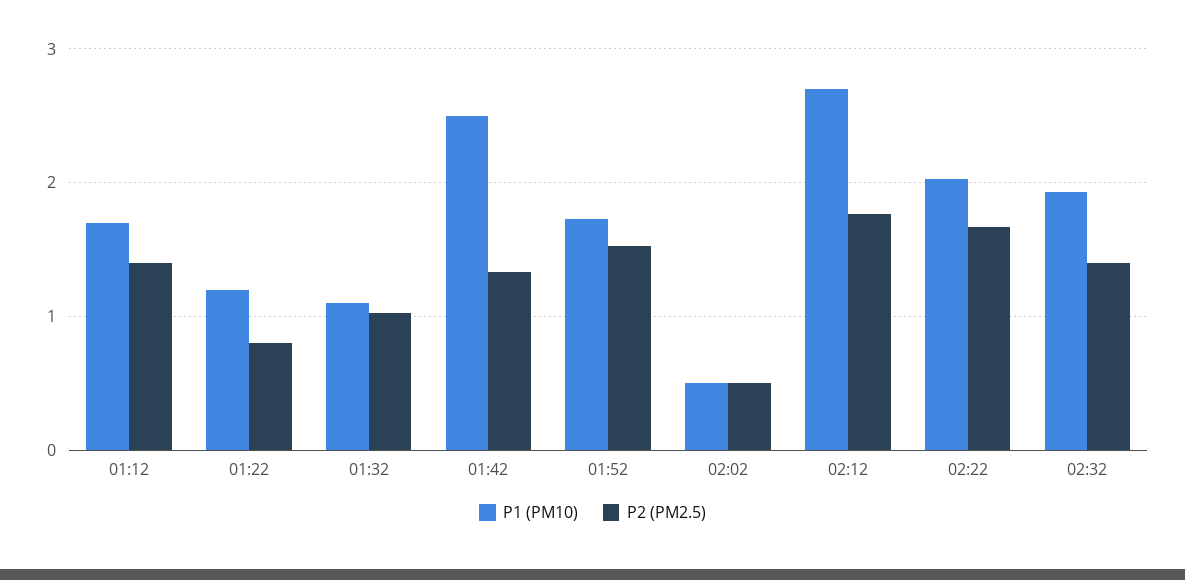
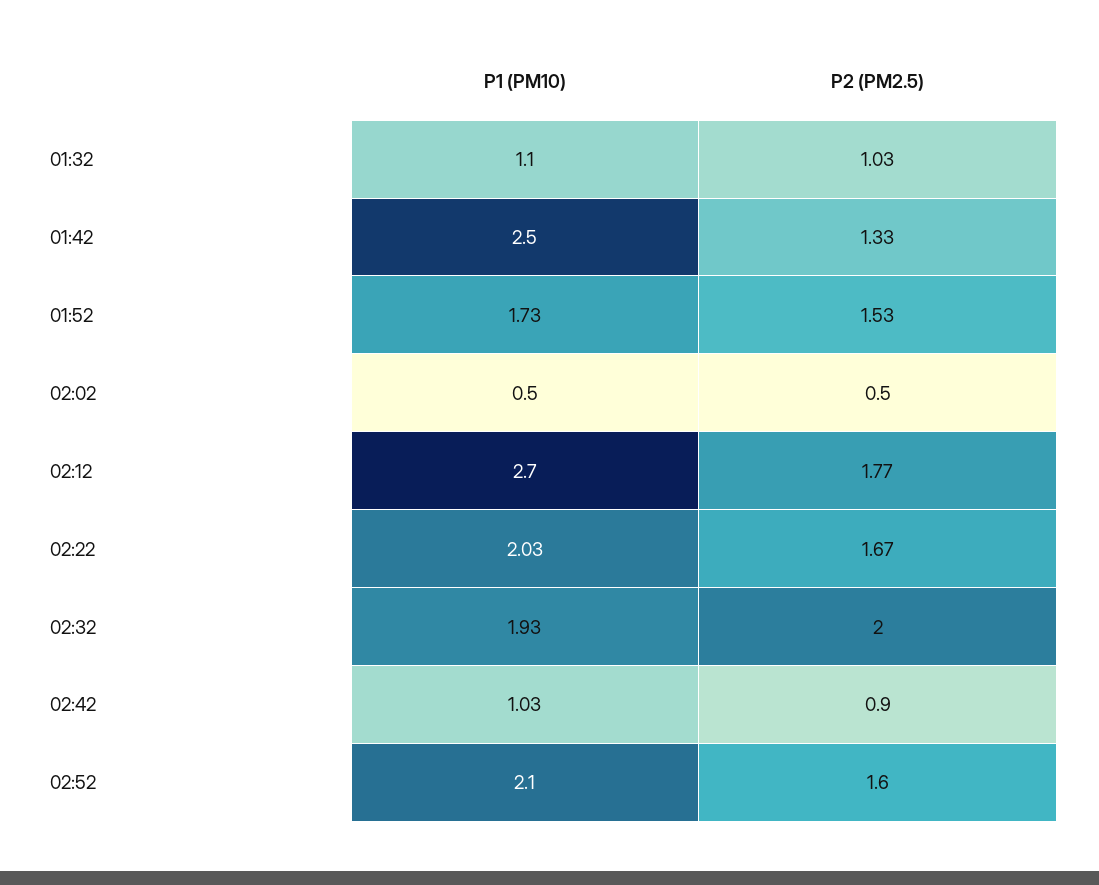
P1 (PM10), 01:12: 1.7 -> none
P2 (PM2.5), 01:12: 1.4 -> none
P1 (PM10), 01:22: 1.2 -> none
P2 (PM2.5), 01:22: 0.8 -> none
P2 (PM2.5), 02:32: 1.4 -> 2
P1 (PM10), 02:42: none -> 1.03
P2 (PM2.5), 02:42: none -> 0.9
P1 (PM10), 02:52: none -> 2.1
P2 (PM2.5), 02:52: none -> 1.6

